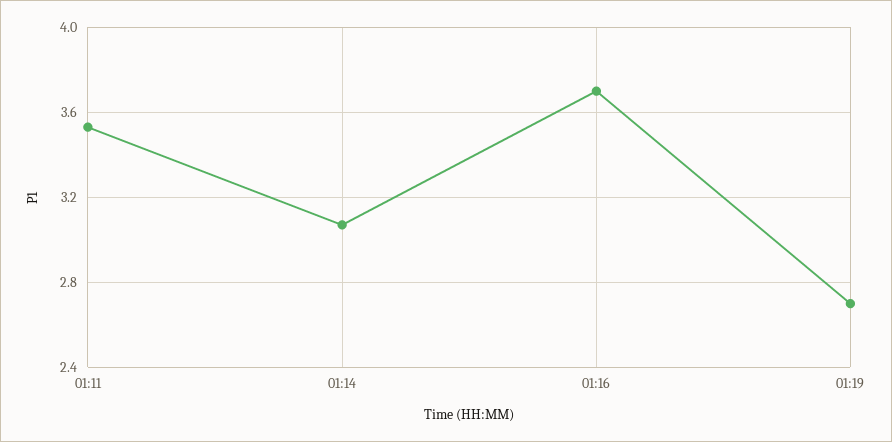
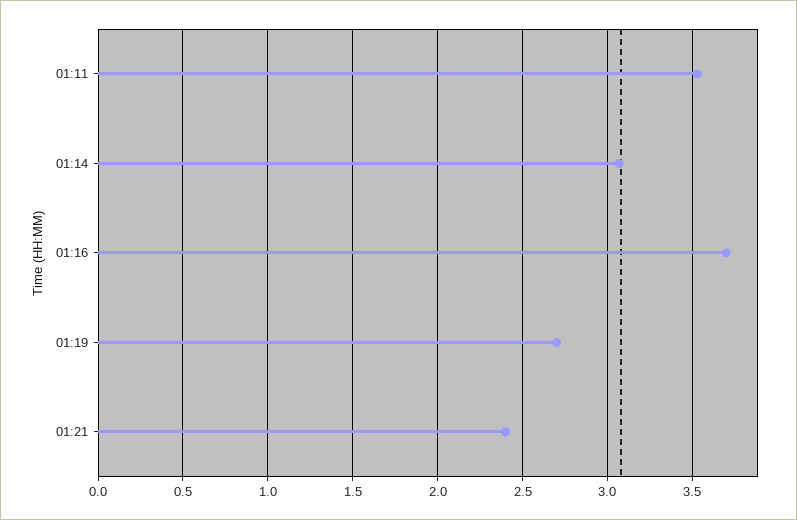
01:21: none -> 2.4

